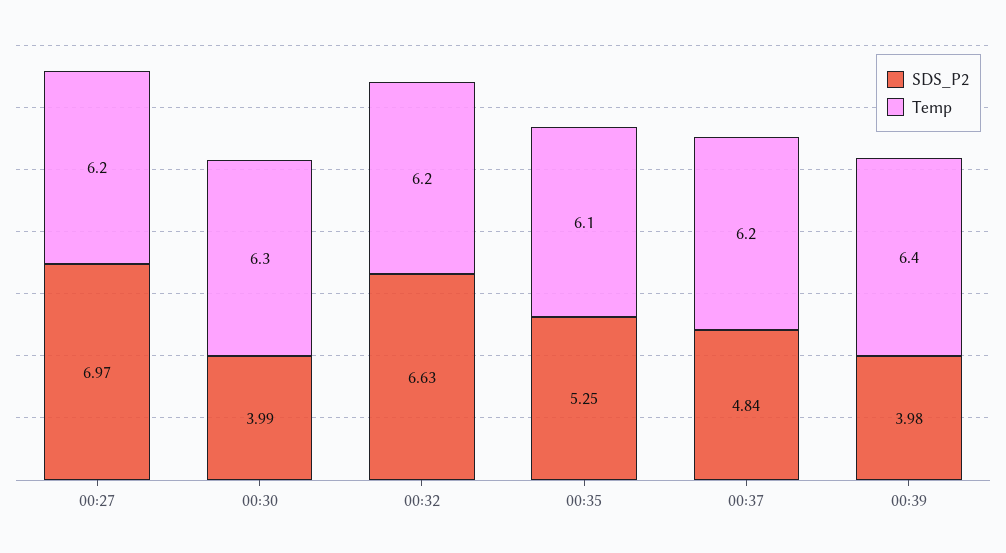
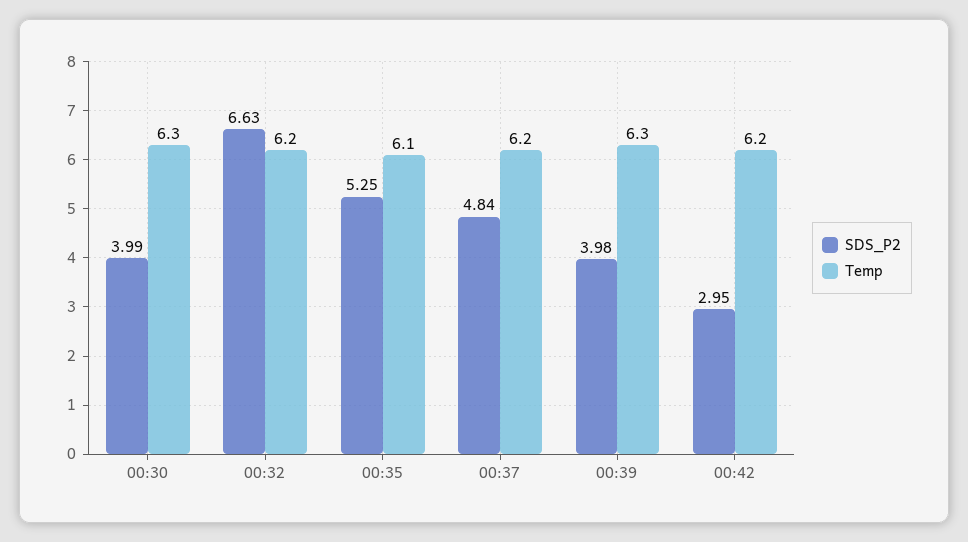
SDS_P2, 00:27: 6.97 -> none
Temp, 00:27: 6.2 -> none
Temp, 00:39: 6.4 -> 6.3
SDS_P2, 00:42: none -> 2.95
Temp, 00:42: none -> 6.2

